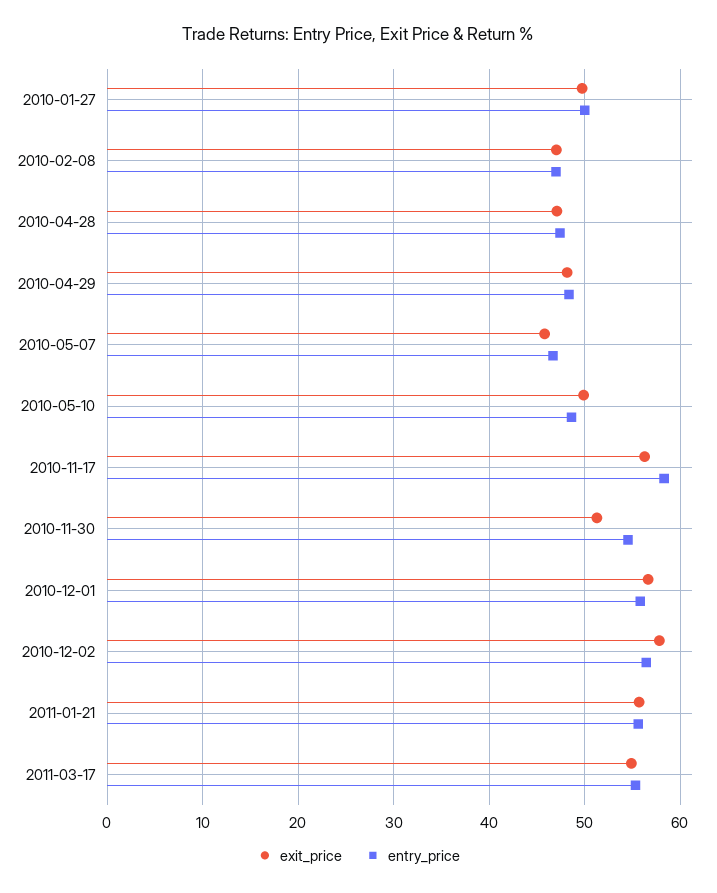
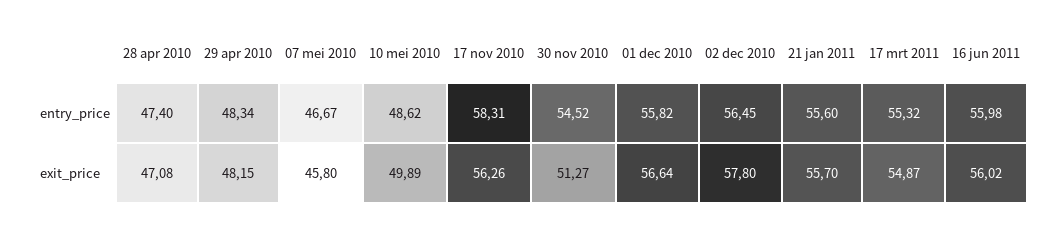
exit_price, 2010-01-27: 50 -> none
entry_price, 2010-01-27: 50 -> none
exit_price, 2010-02-08: 47 -> none
entry_price, 2010-02-08: 47 -> none
entry_price, 16 jun 2011: none -> 55.98
exit_price, 16 jun 2011: none -> 56.02

